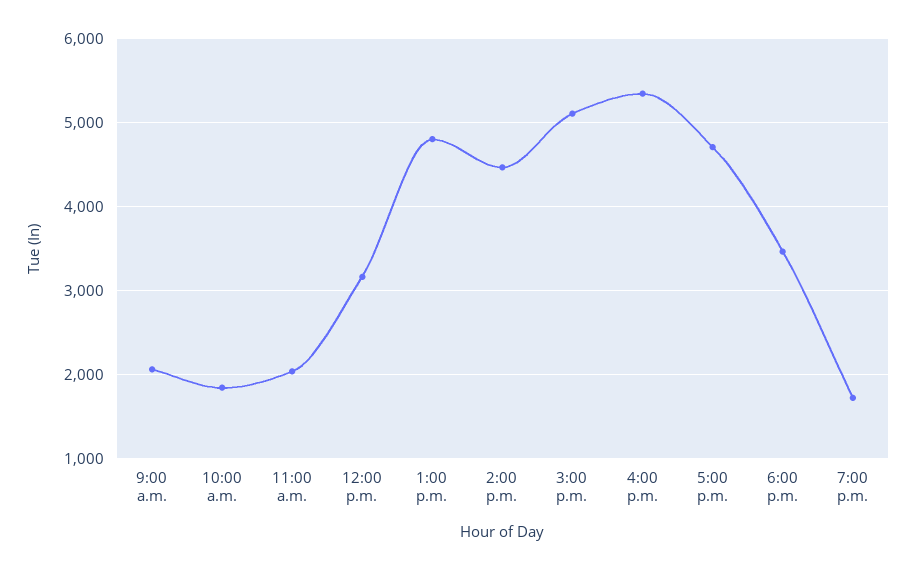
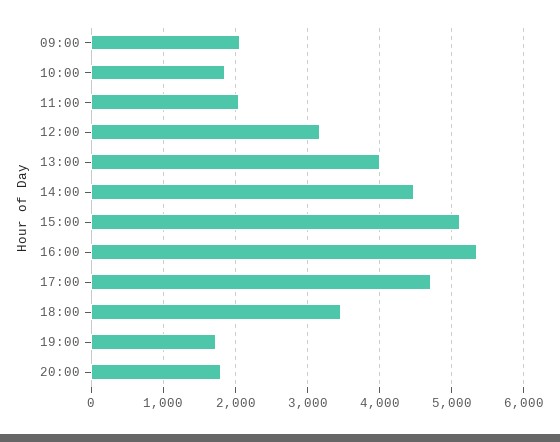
1:00 p.m.: 4800 -> 4000
20:00: none -> 1800

